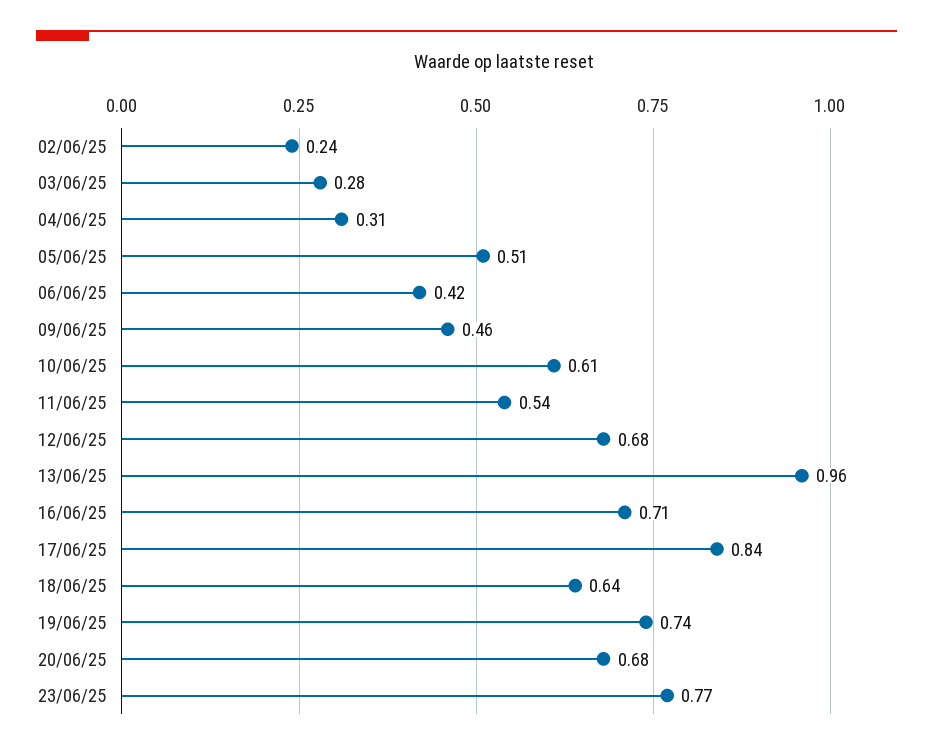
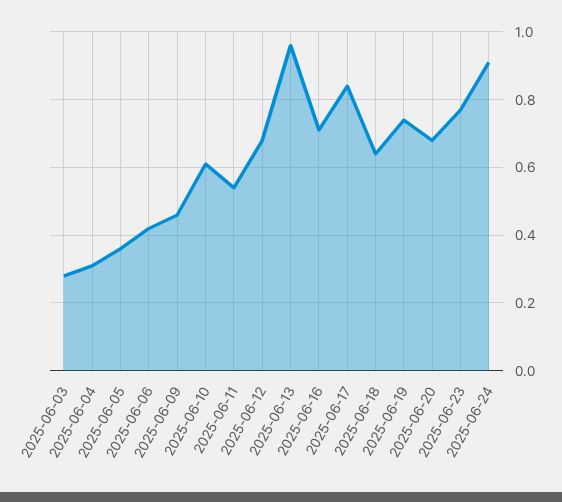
02/06/25: 0.24 -> none
05/06/25: 0.51 -> 0.35
2025-06-24: none -> 0.9

